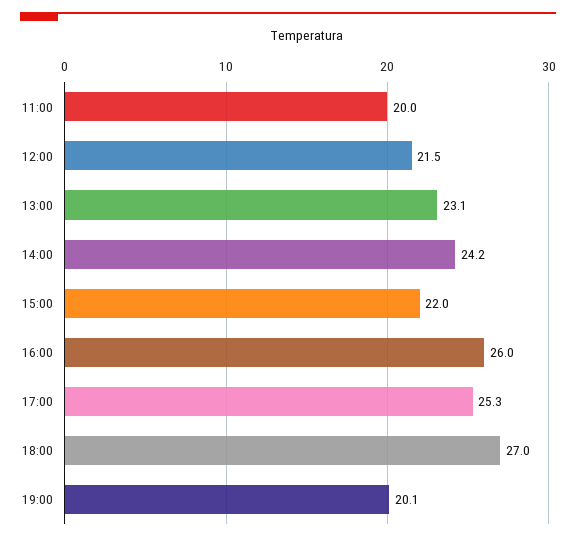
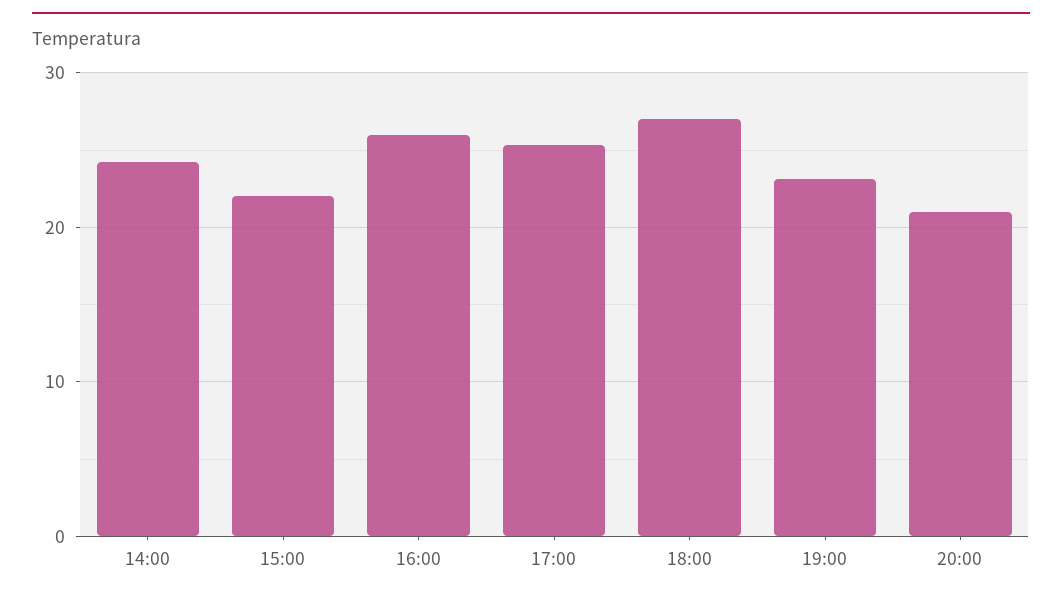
11:00: 20 -> none
12:00: 21.5 -> none
13:00: 23.1 -> none
19:00: 20.1 -> 23
20:00: none -> 21

